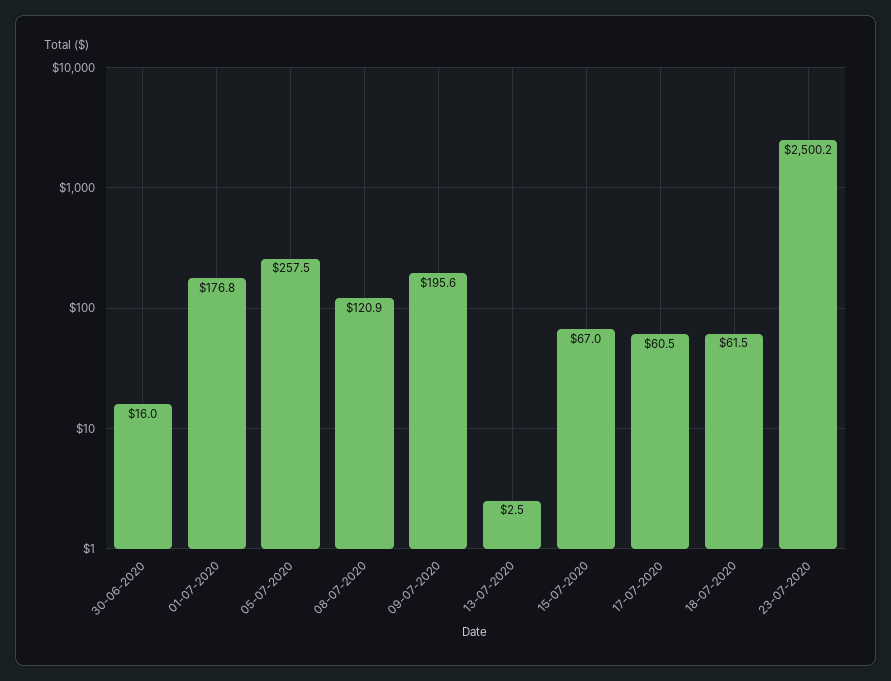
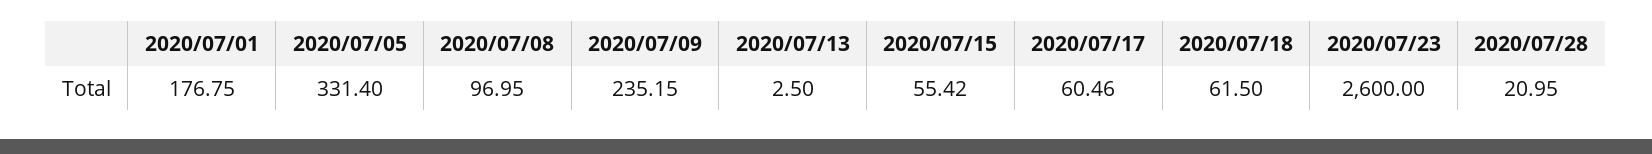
30-06-2020: 16 -> none
05-07-2020: 257.5 -> 331.4
08-07-2020: 120.9 -> 96.95
09-07-2020: 195.6 -> 235.15
15-07-2020: 67 -> 55.42
23-07-2020: 2500.2 -> 2600
2020/07/28: none -> 20.95

